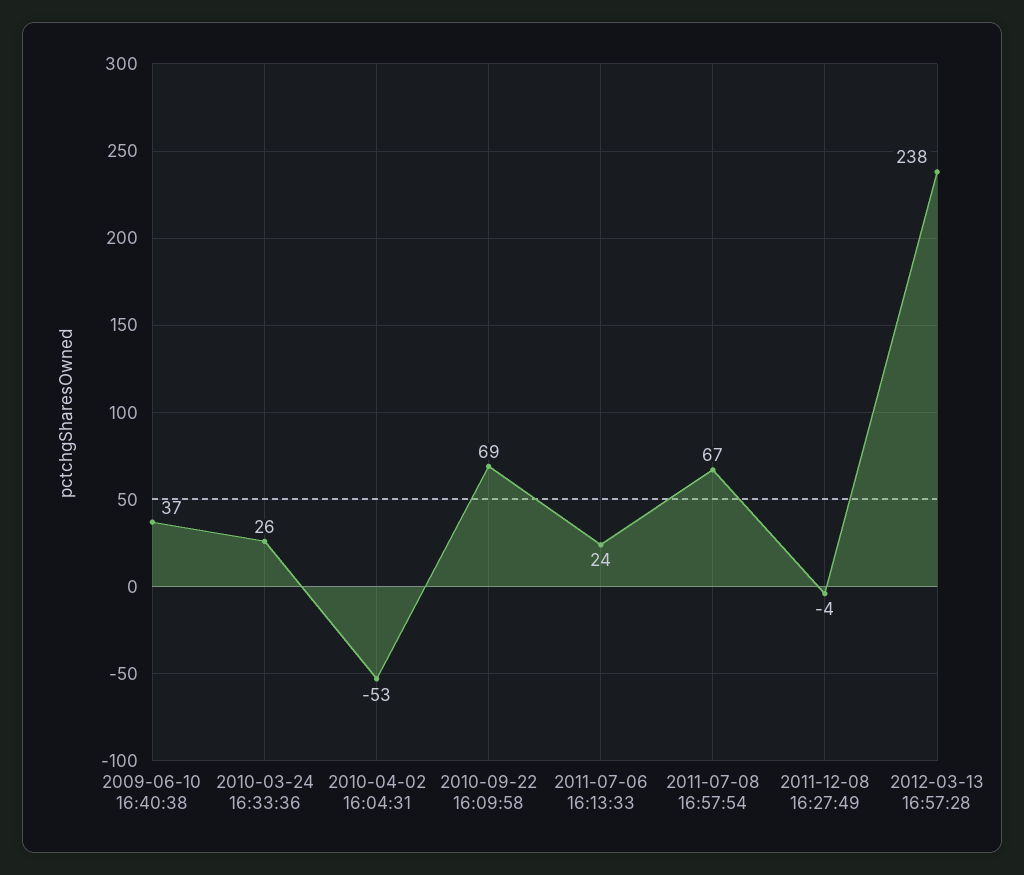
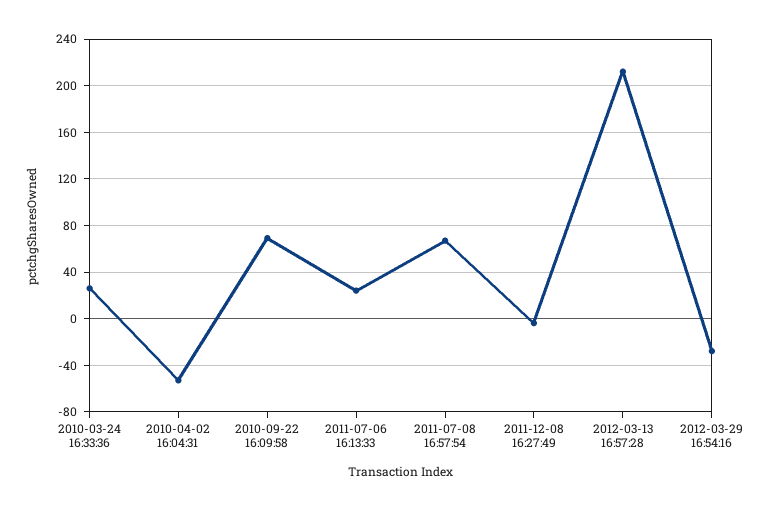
2009-06-10 16:40:38: 37 -> none
2012-03-13 16:57:28: 238 -> 210
2012-03-29 16:54:16: none -> -30

